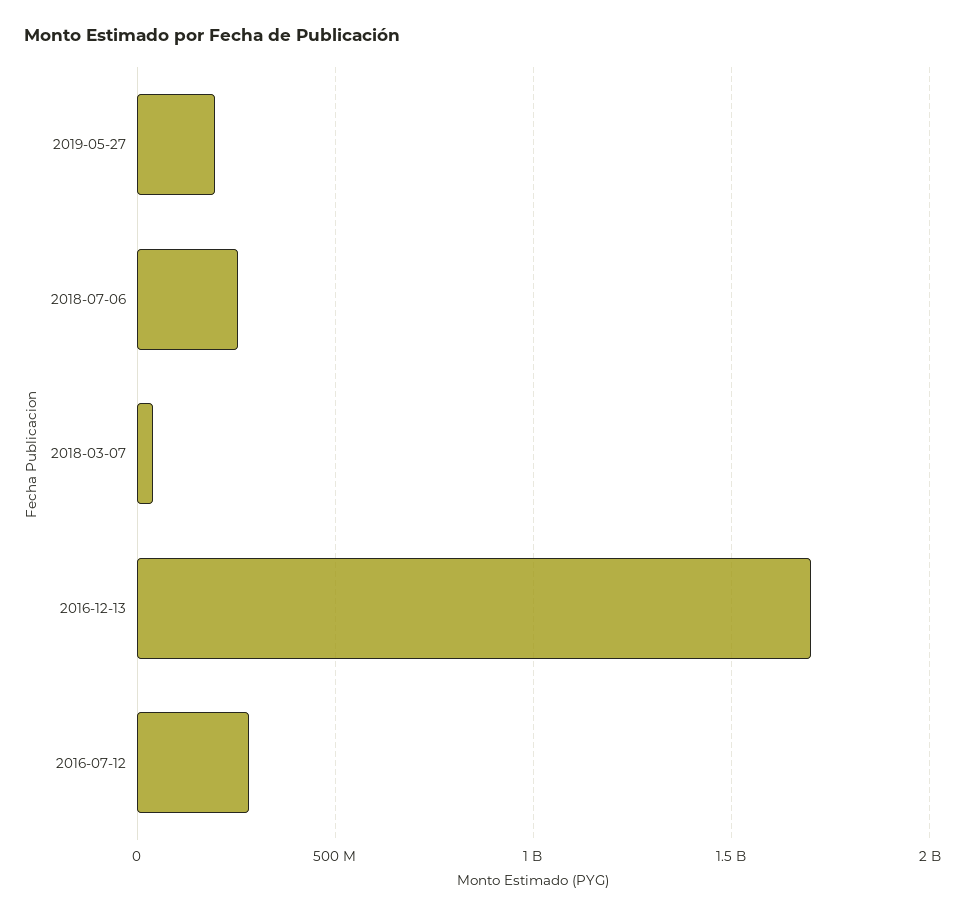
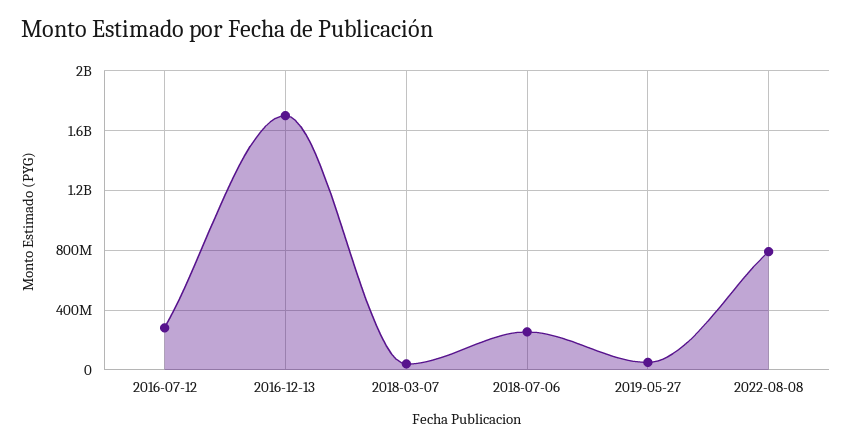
2019-05-27: 200000000 -> 50000000
2022-08-08: none -> 800000000

